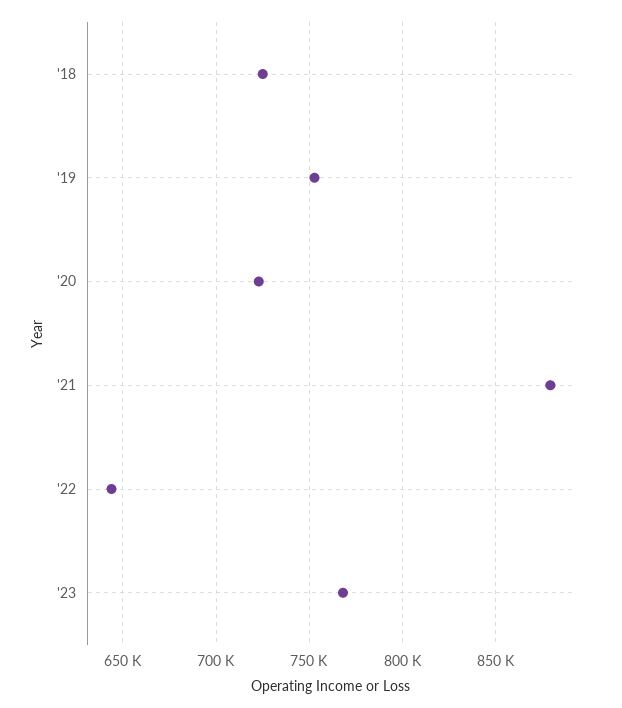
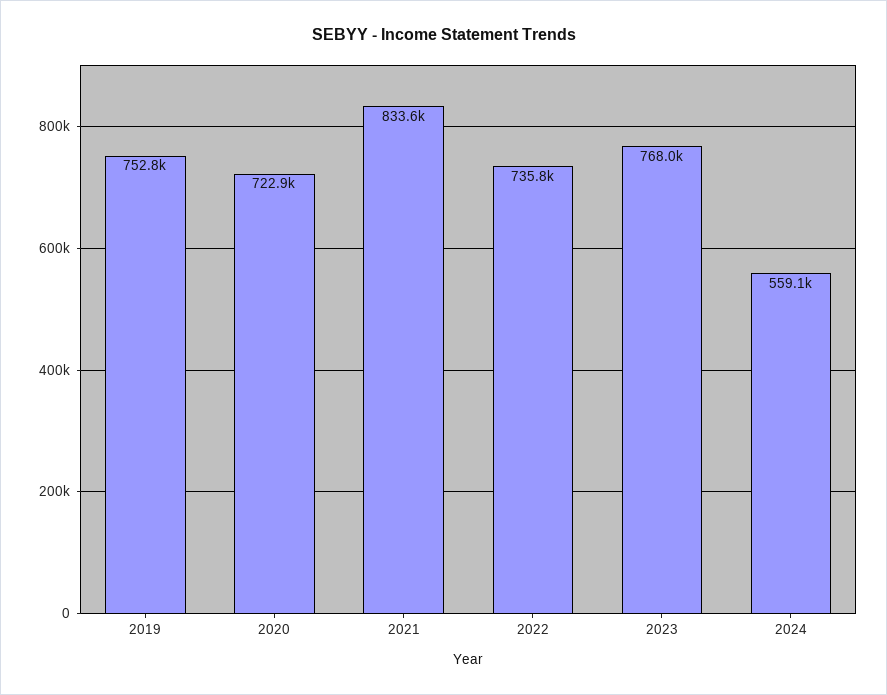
'18: 725000 -> none
'21: 880000 -> 833600
'22: 645000 -> 735800
2024: none -> 559100

